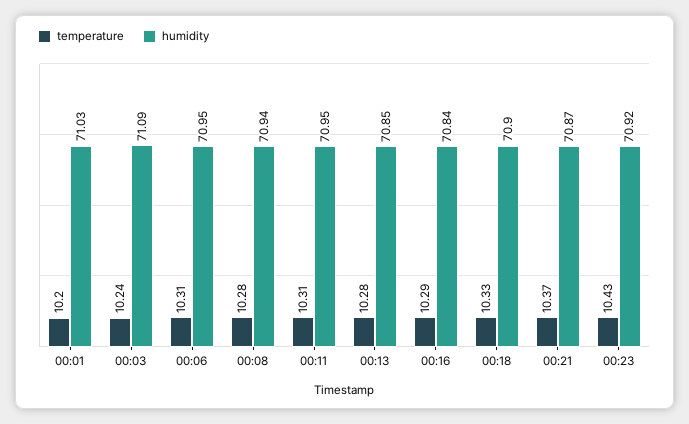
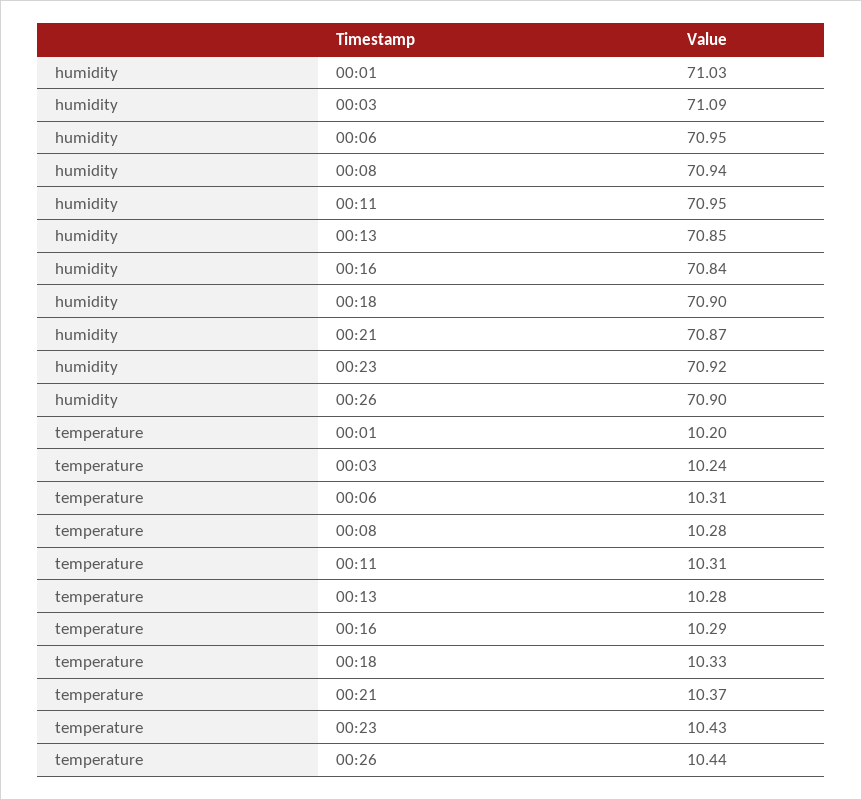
humidity, 00:26: none -> 70.9
temperature, 00:26: none -> 10.44

